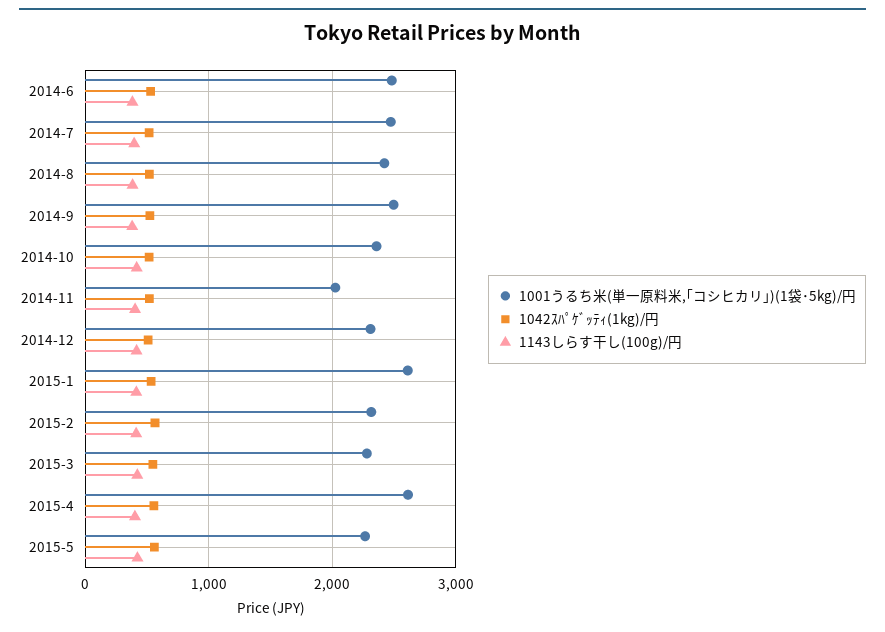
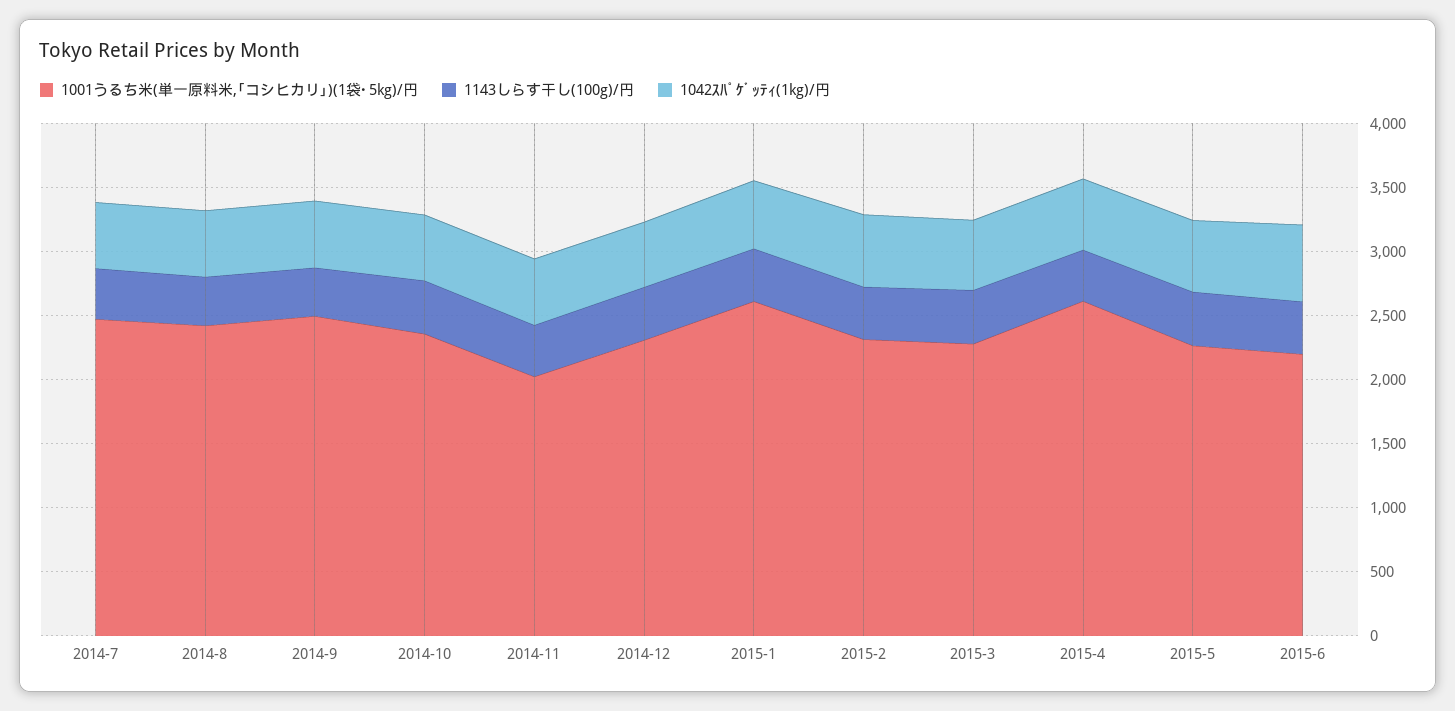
1001うるち米(単一原料米,｢コシヒカリ｣)(1袋･5kg)/円, 2014-6: 2500 -> none
1042ｽﾊﾟｹﾞｯﾃｨ(1kg)/円, 2014-6: 500 -> none
1143しらす干し(100g)/円, 2014-6: 400 -> none
1001うるち米(単一原料米,｢コシヒカリ｣)(1袋･5kg)/円, 2015-6: none -> 2200
1143しらす干し(100g)/円, 2015-6: none -> 400
1042ｽﾊﾟｹﾞｯﾃｨ(1kg)/円, 2015-6: none -> 600

